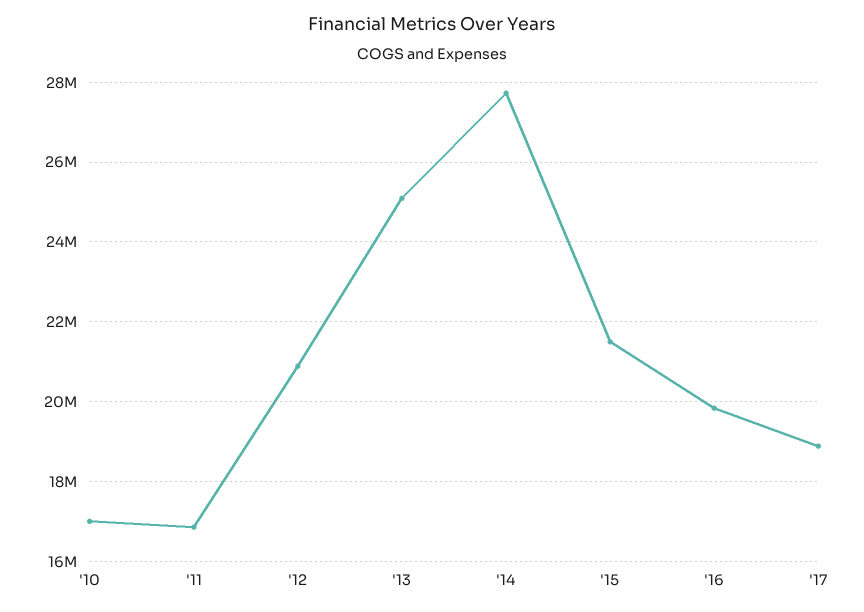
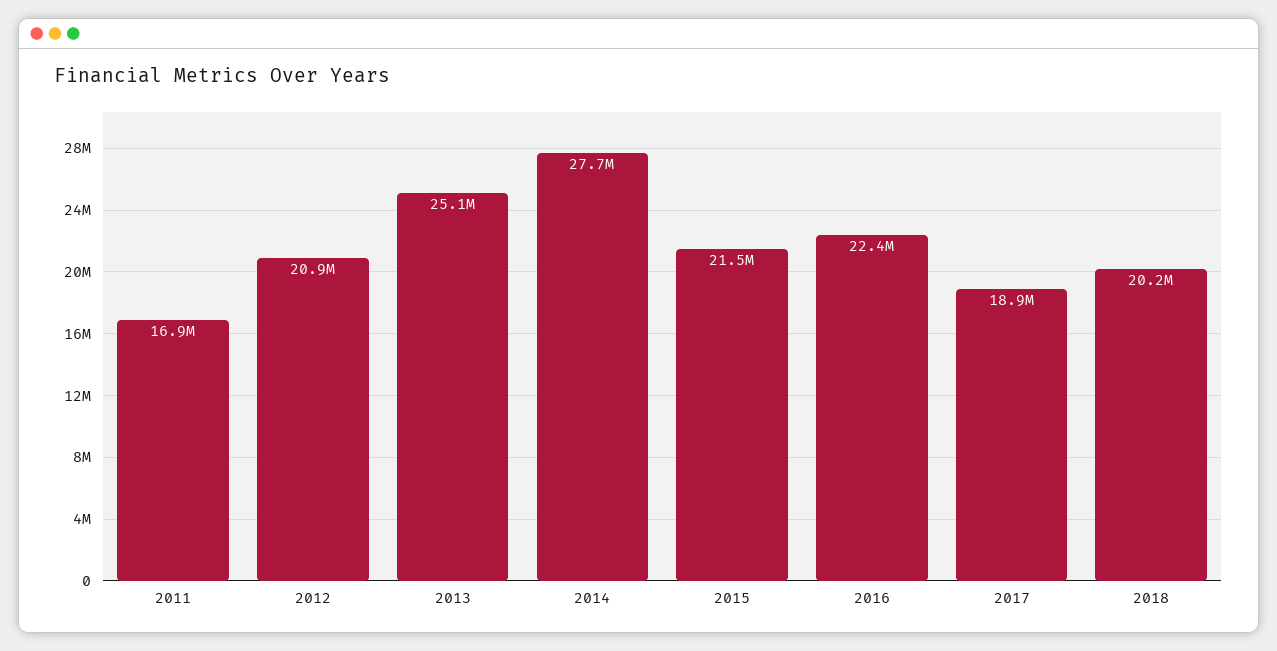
'10: 17000000 -> none
'16: 19800000 -> 22400000
2018: none -> 20200000

